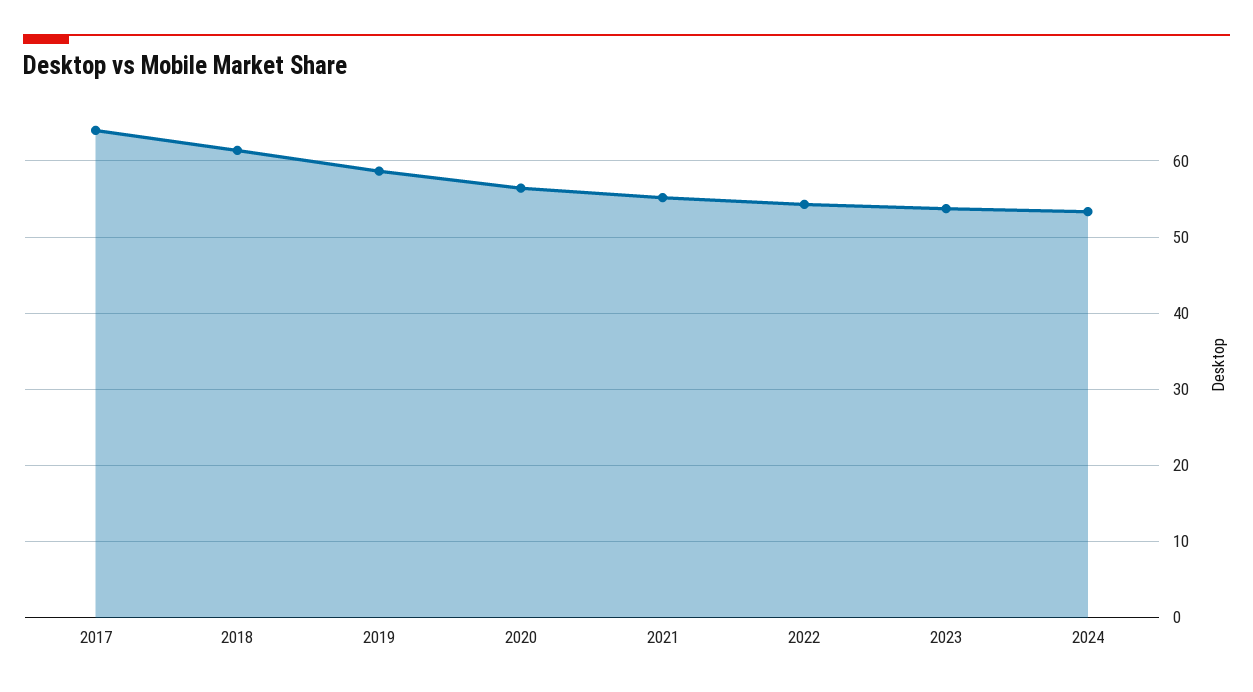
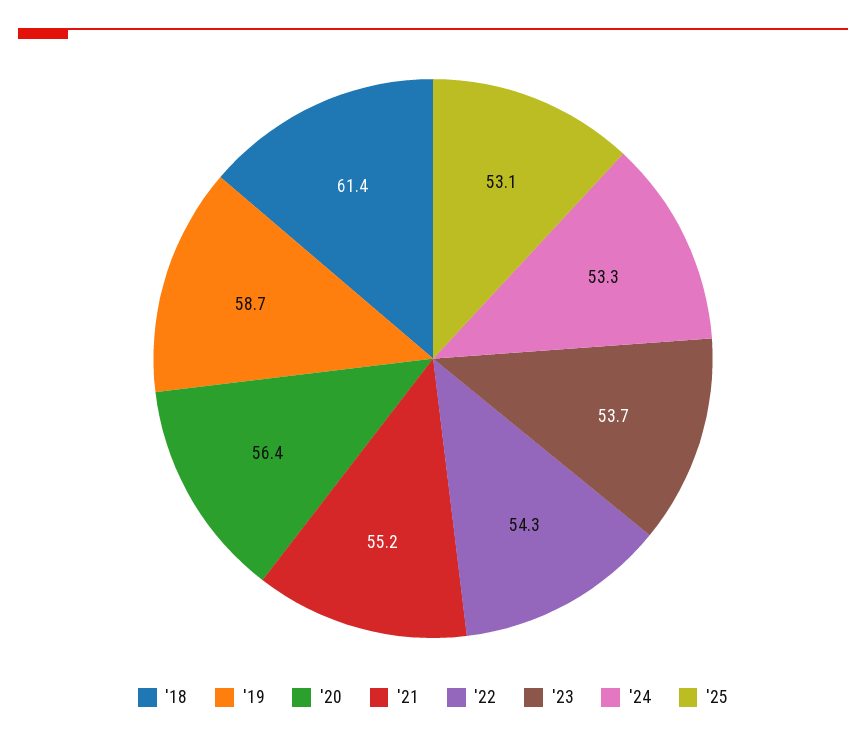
2017: 64 -> none
'25: none -> 53.1

